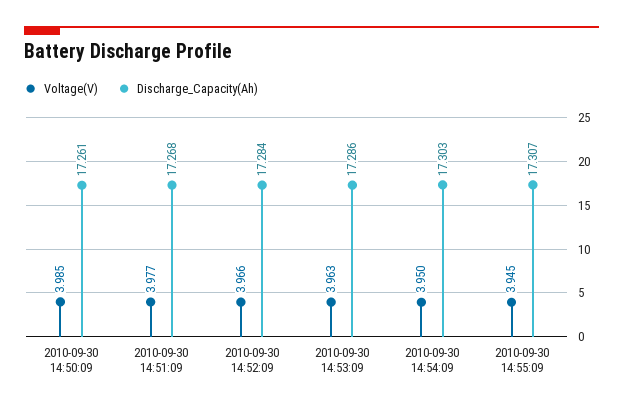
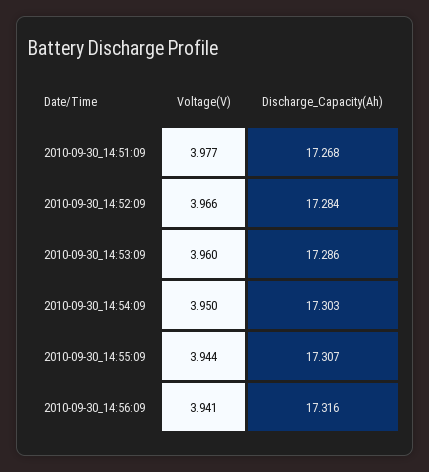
Voltage(V), 2010-09-30 14:50:09: 3.985 -> none
Discharge_Capacity(Ah), 2010-09-30 14:50:09: 17.261 -> none
Voltage(V), 2010-09-30 14:53:09: 3.963 -> 3.96
Voltage(V), 2010-09-30 14:55:09: 3.945 -> 3.944
Voltage(V), 2010-09-30_14:56:09: none -> 3.941
Discharge_Capacity(Ah), 2010-09-30_14:56:09: none -> 17.316

